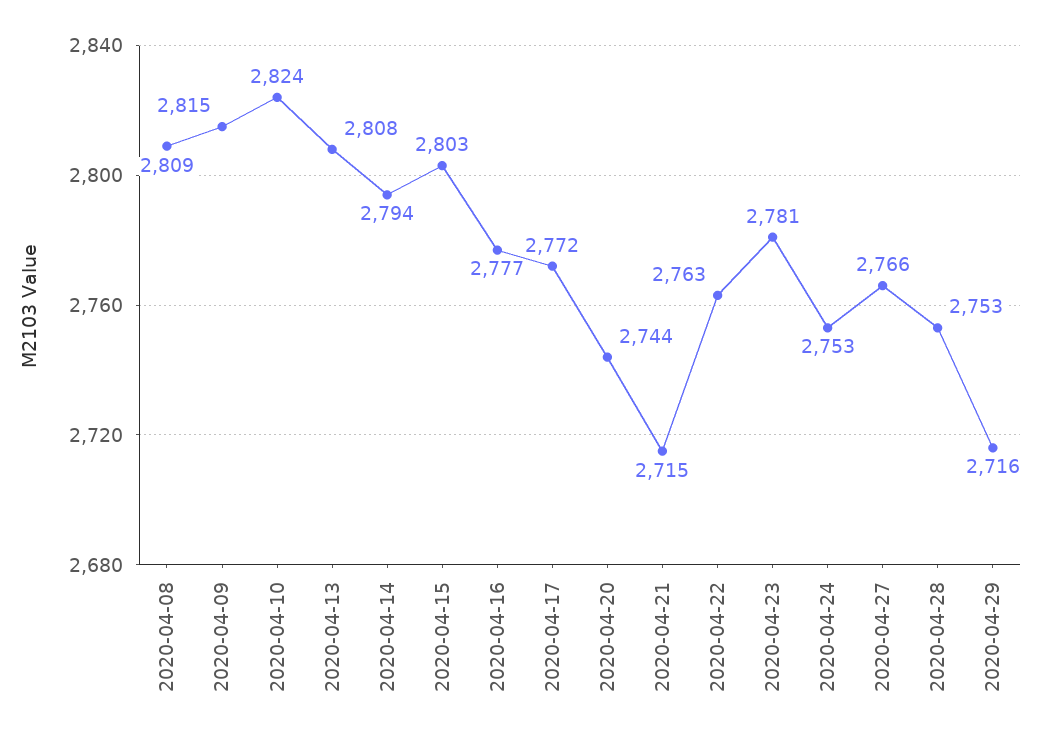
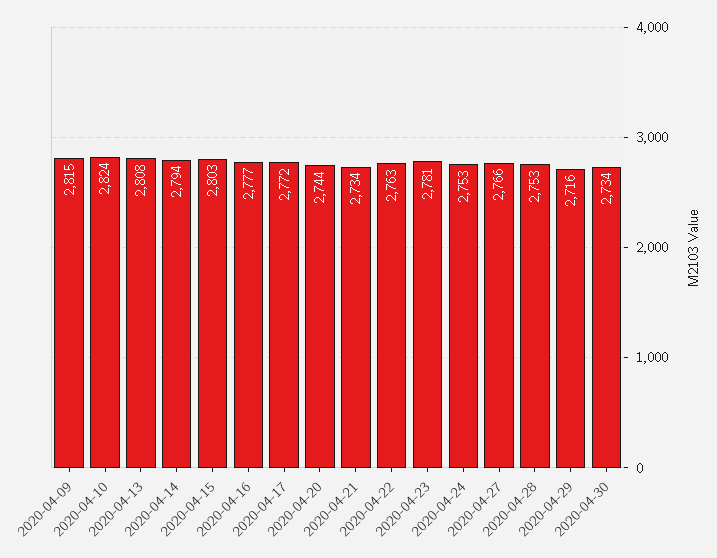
2020-04-08: 2809 -> none
2020-04-21: 2715 -> 2734
2020-04-30: none -> 2734

